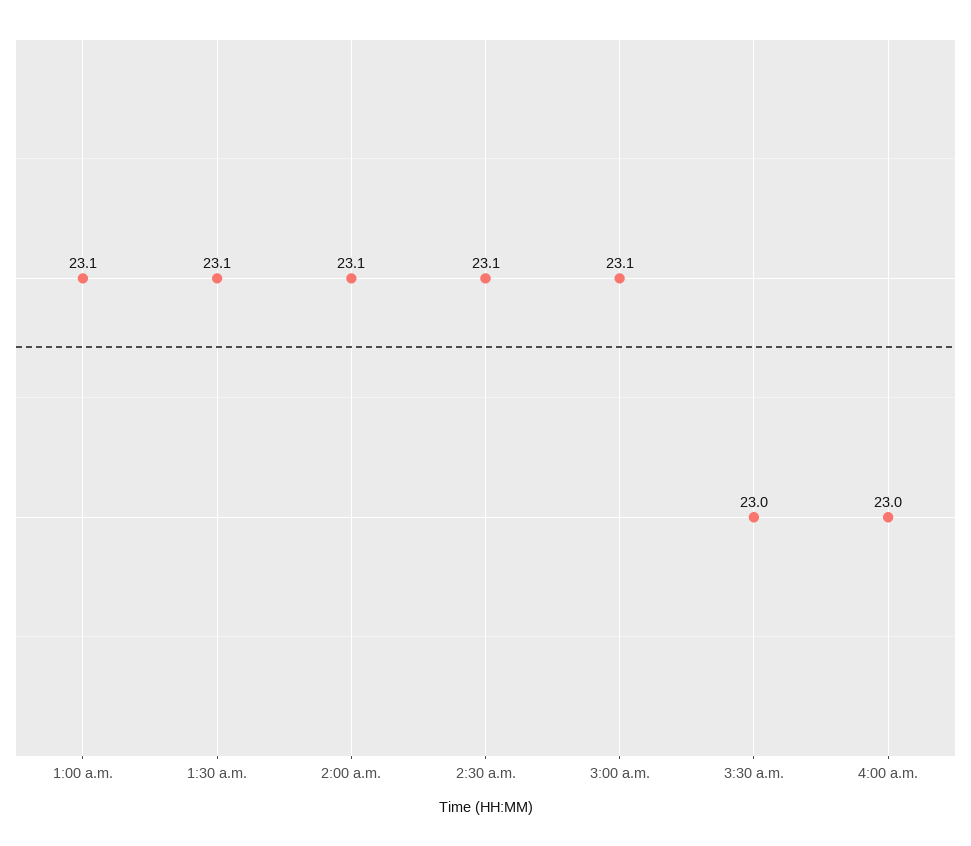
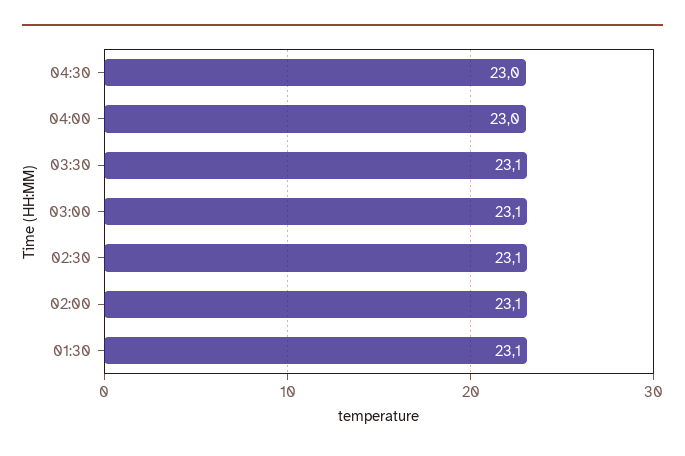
1:00 a.m.: 23.1 -> none
3:30 a.m.: 23 -> 23.1
04:30: none -> 23

